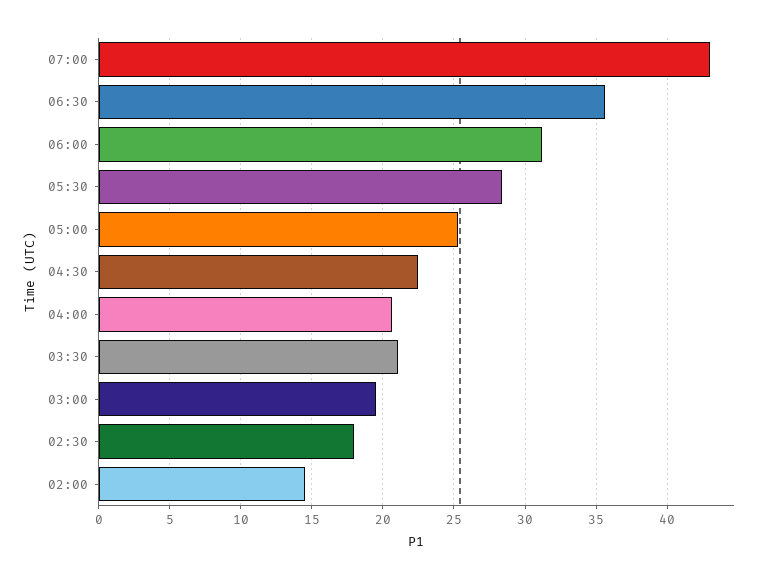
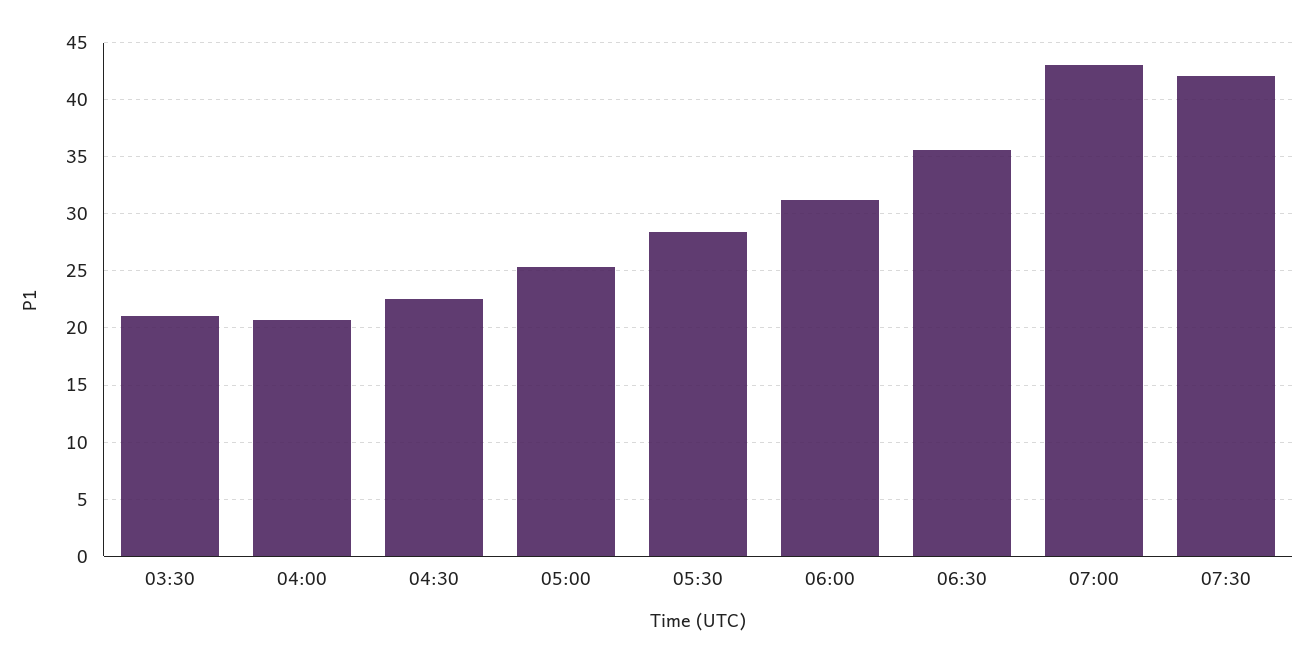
03:00: 19.5 -> none
02:30: 18 -> none
02:00: 14.5 -> none
07:30: none -> 42

